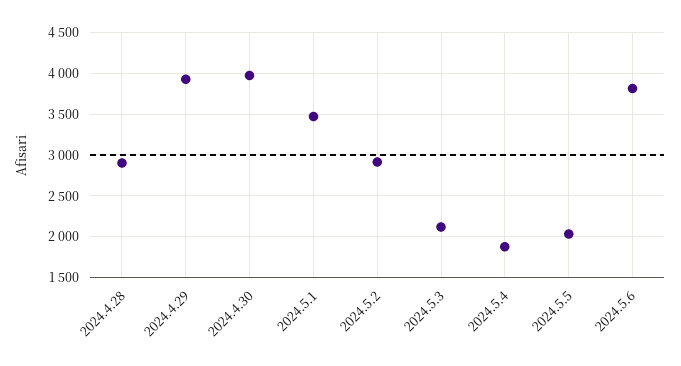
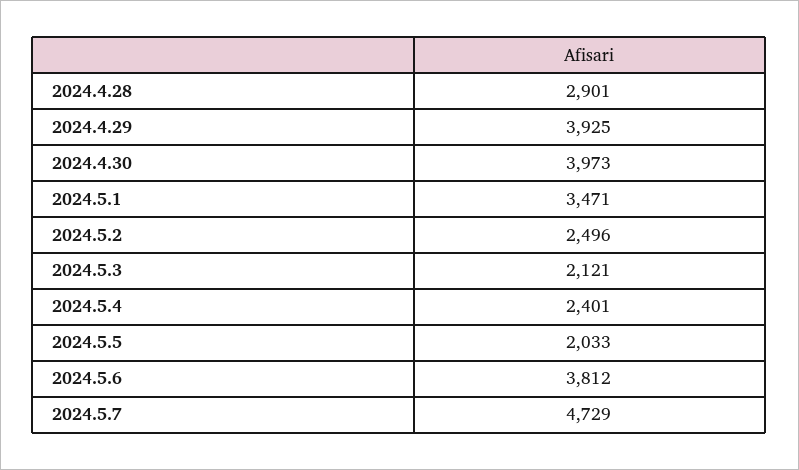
2024.5.2: 2900 -> 2496
2024.5.4: 1900 -> 2401
2024.5.7: none -> 4729

